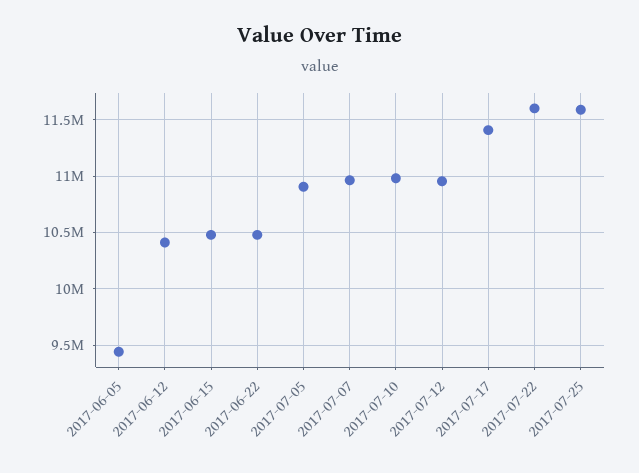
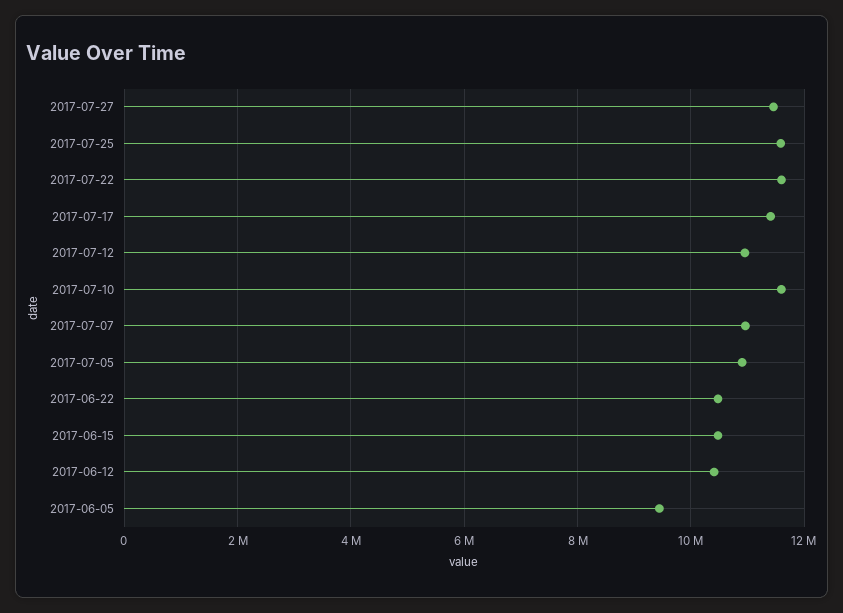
2017-07-10: 11000000 -> 11600000
2017-07-27: none -> 11400000

